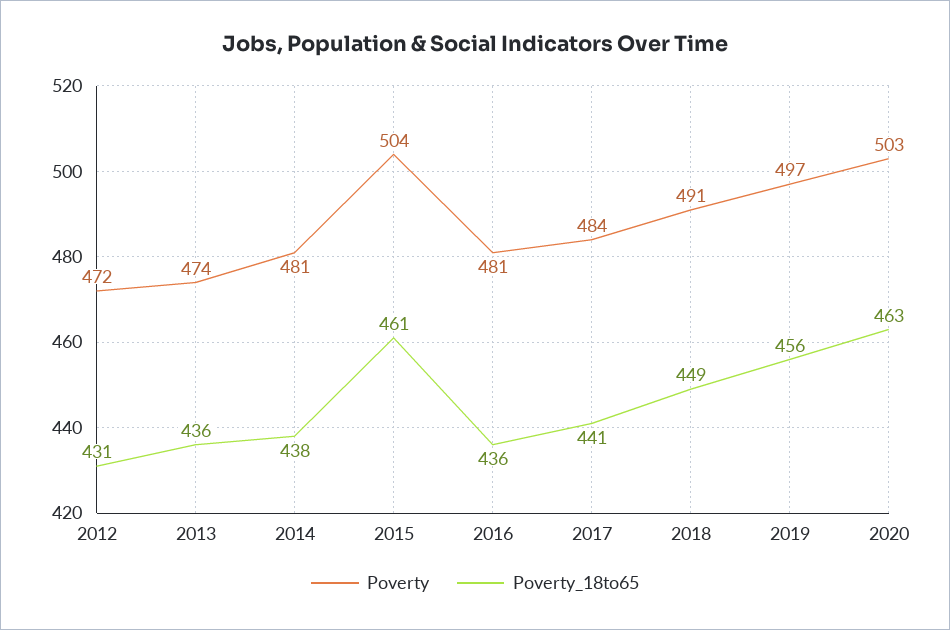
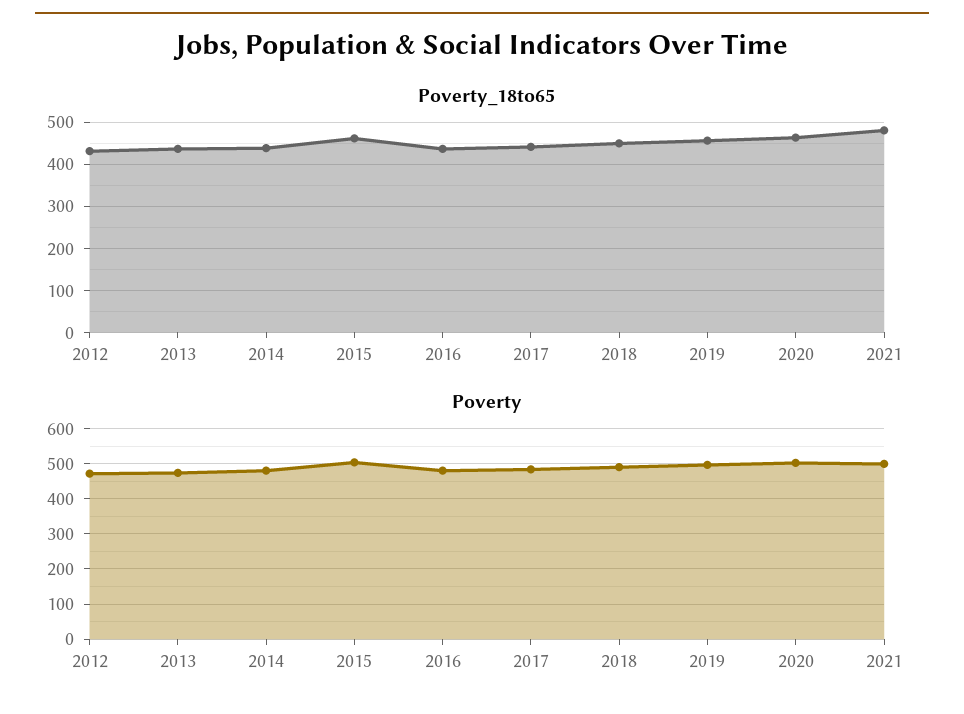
Poverty_18to65, 2021: none -> 480
Poverty, 2021: none -> 500

